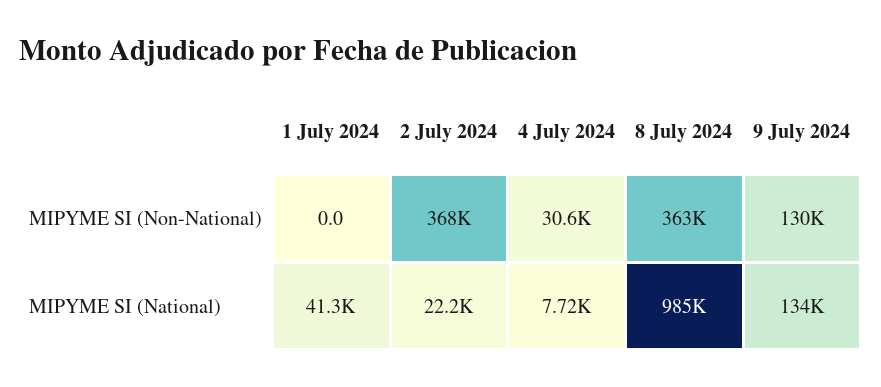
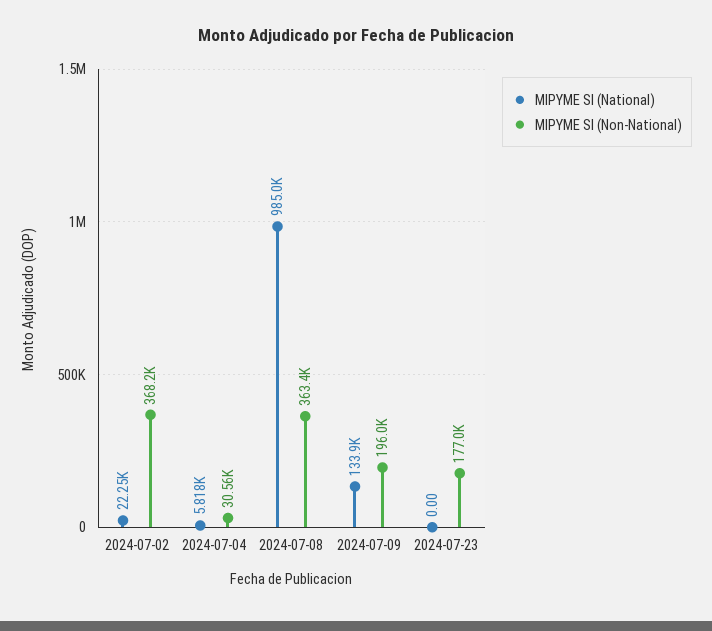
MIPYME SI (Non-National), 1 July 2024: 0 -> none
MIPYME SI (Non-National), 9 July 2024: 130000 -> 196000
MIPYME SI (National), 1 July 2024: 41300 -> none
MIPYME SI (National), 4 July 2024: 7720 -> 5818
MIPYME SI (National), 2024-07-23: none -> 0
MIPYME SI (Non-National), 2024-07-23: none -> 177000

